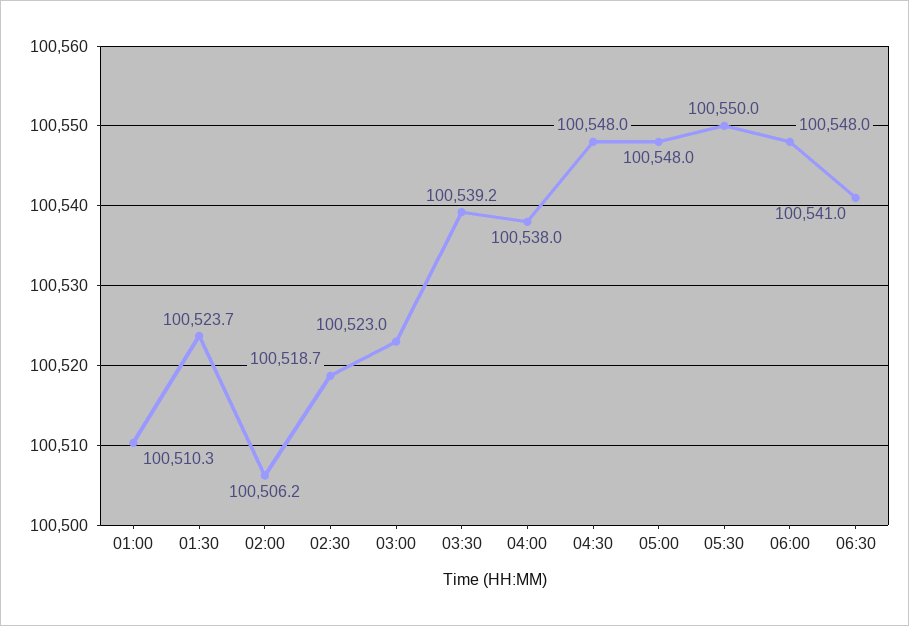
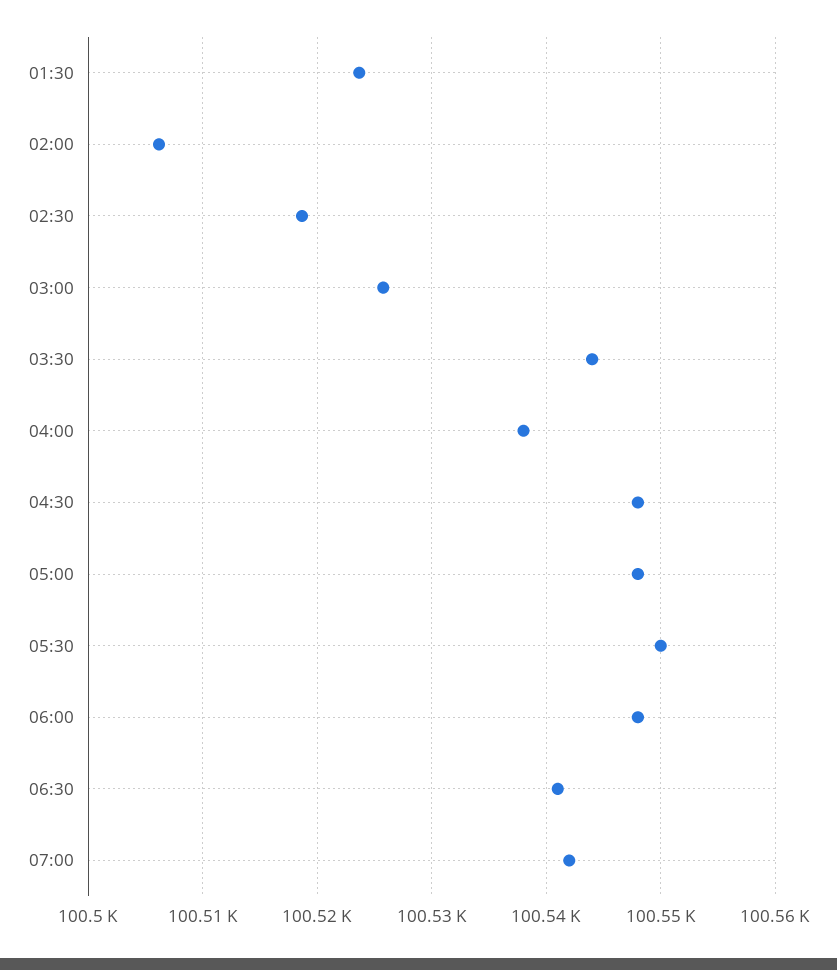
01:00: 100510.3 -> none
03:00: 100523 -> 100526
03:30: 100539.2 -> 100544
07:00: none -> 100542

